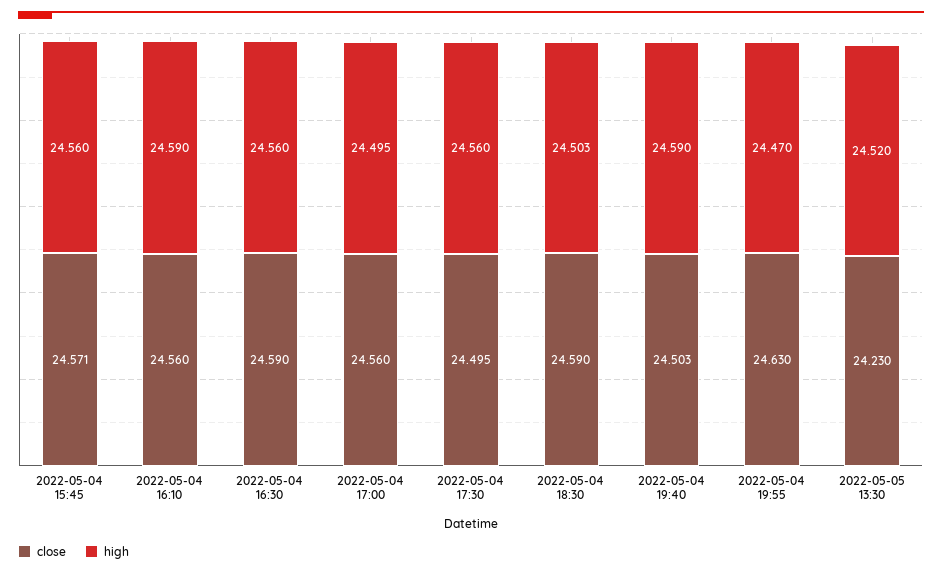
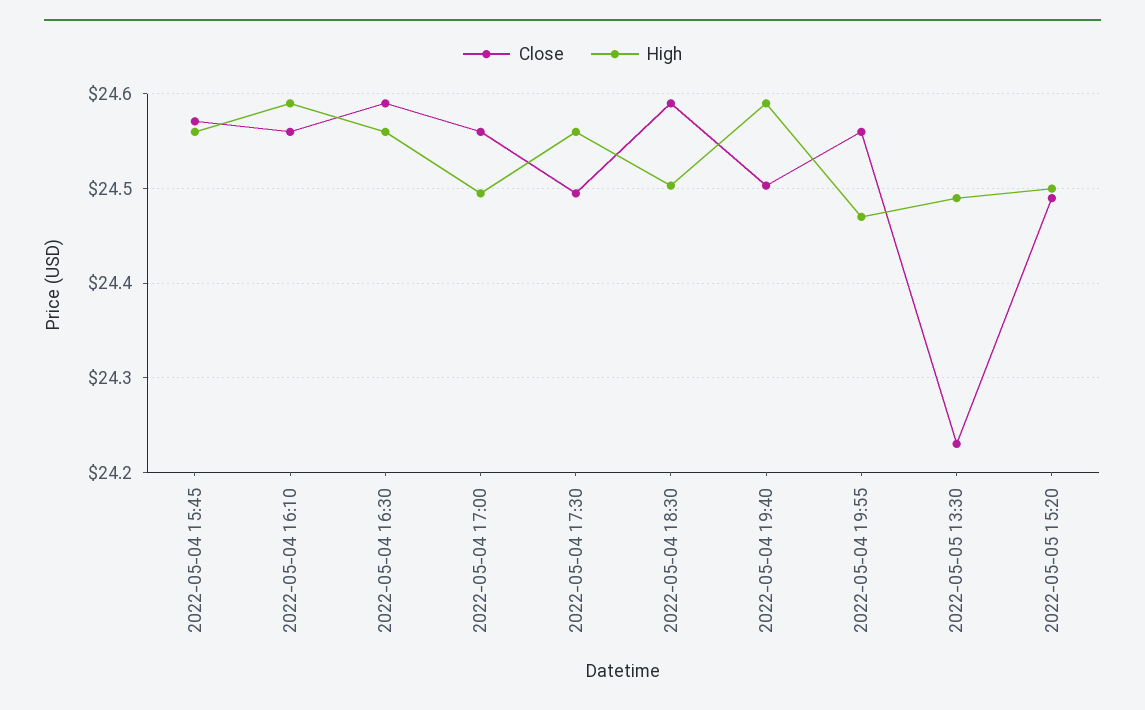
close, 2022-05-04 19:55: 24.63 -> 24.56
high, 2022-05-05 13:30: 24.52 -> 24.49
close, 2022-05-05 15:20: none -> 24.49
high, 2022-05-05 15:20: none -> 24.5

